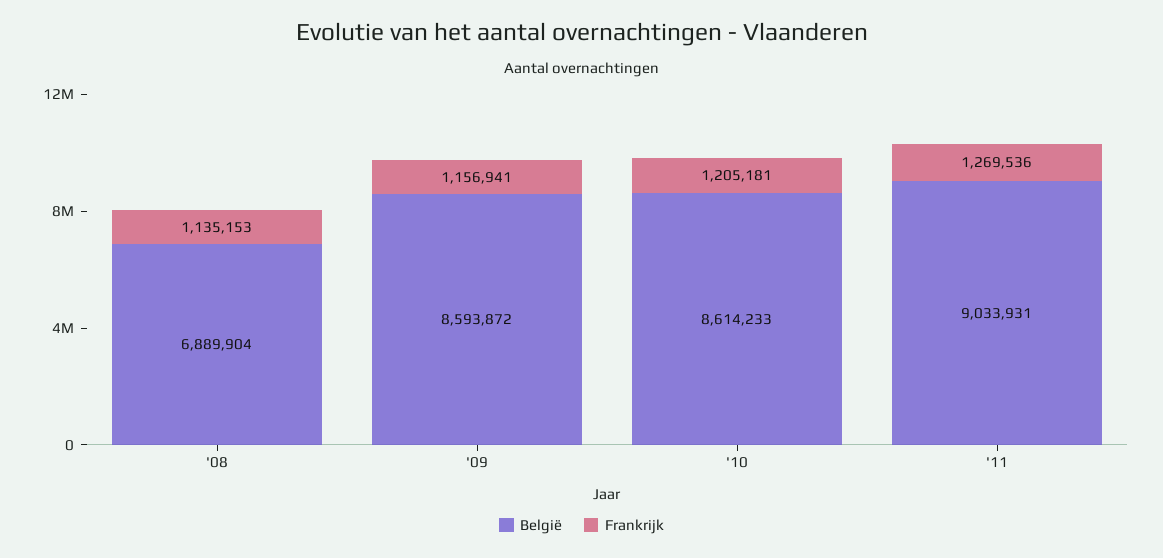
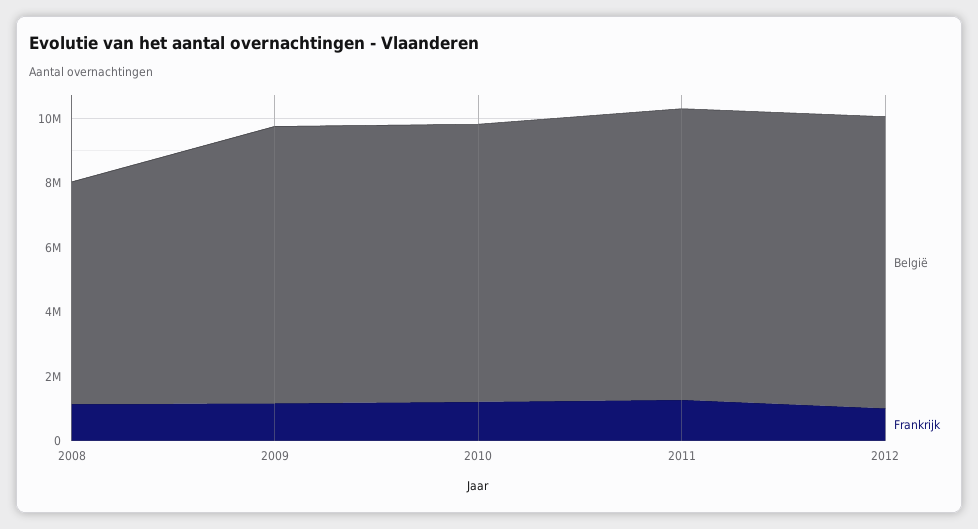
België, 2012: none -> 9000000
Frankrijk, 2012: none -> 1000000

